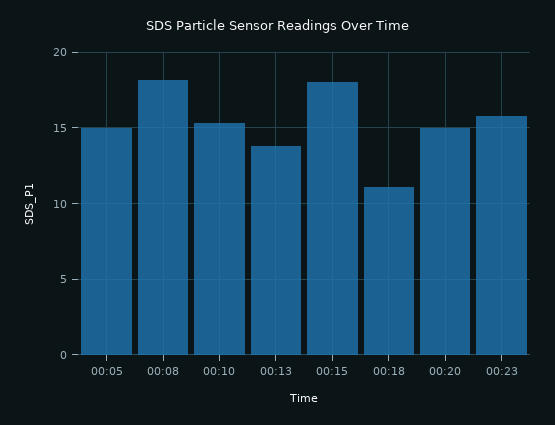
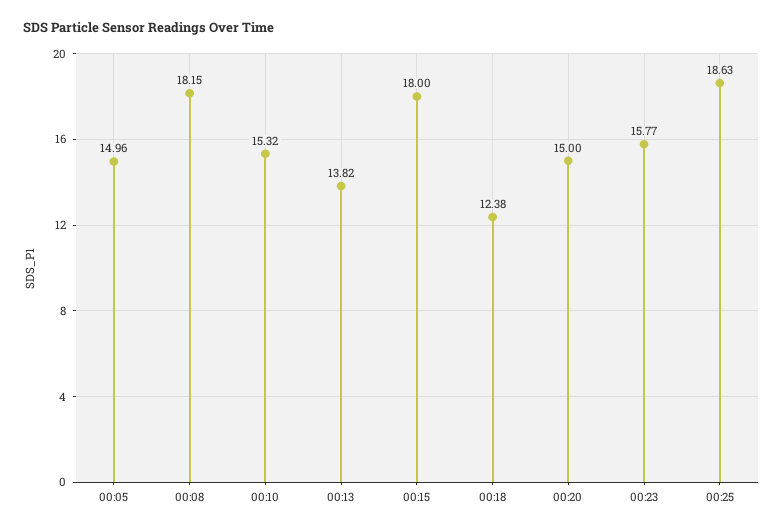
00:18: 11 -> 12.38
00:25: none -> 18.63

